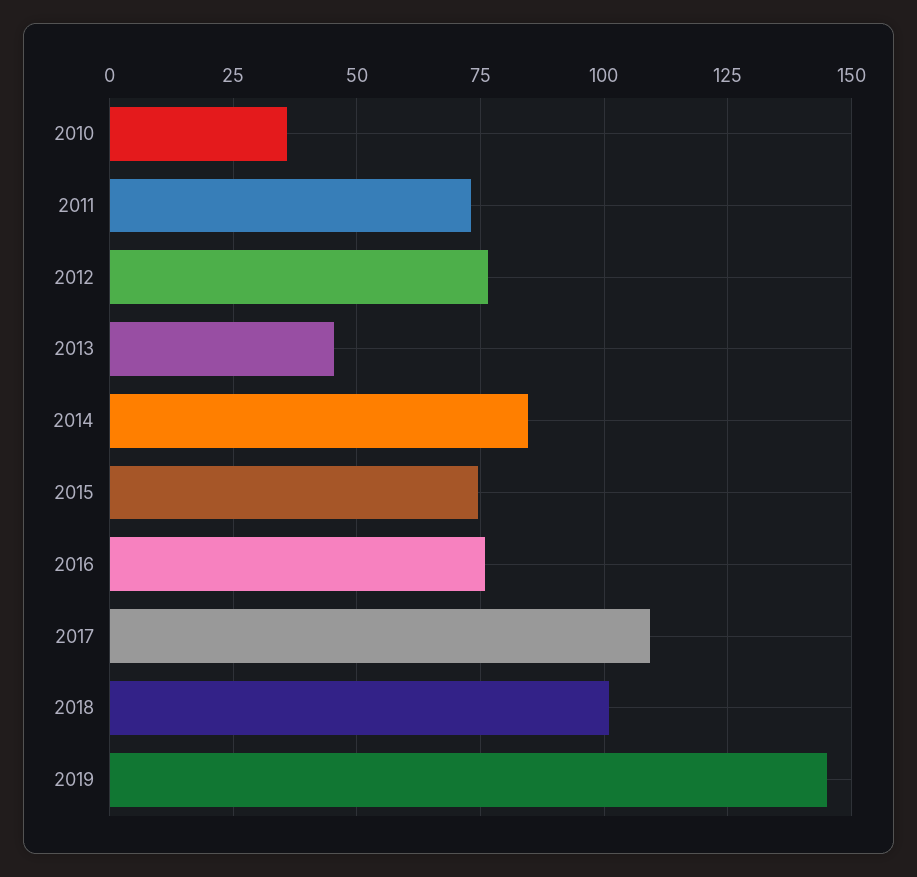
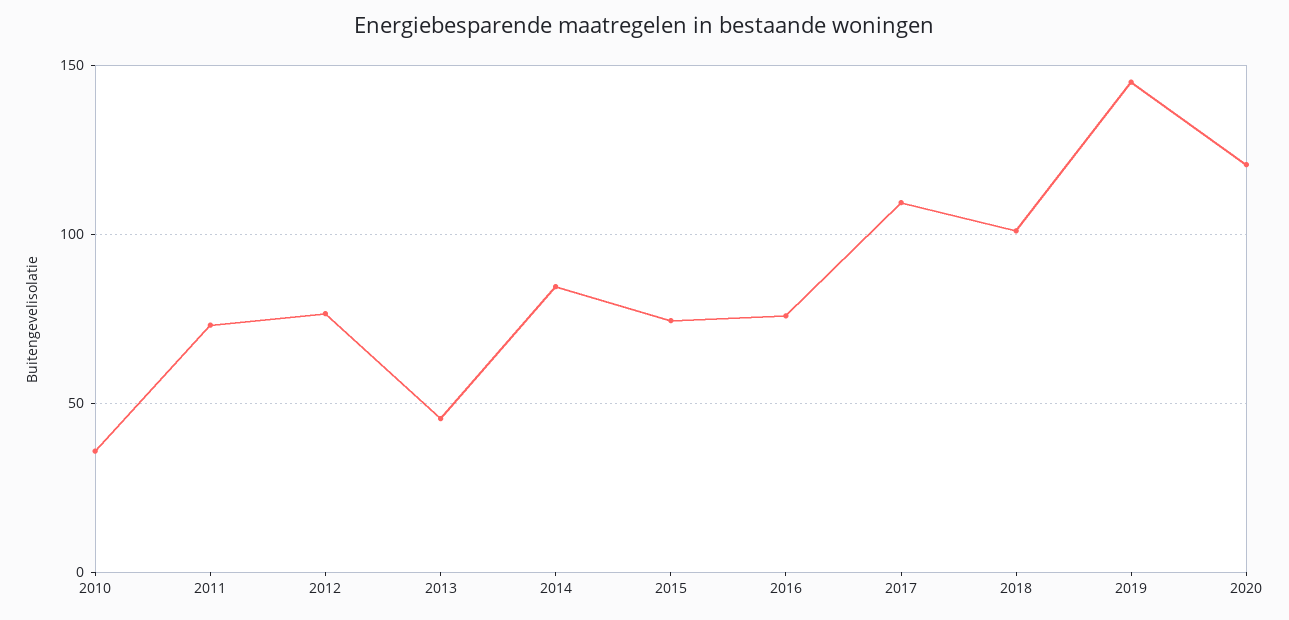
2020: none -> 120

